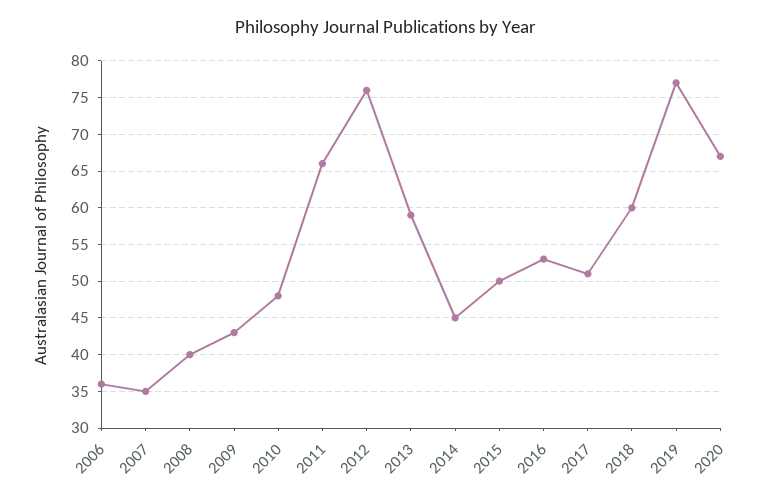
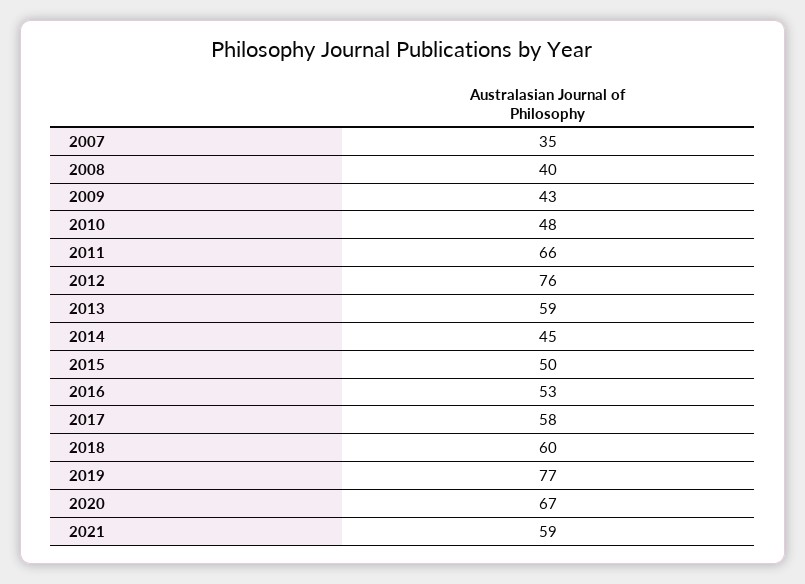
2006: 36 -> none
2017: 51 -> 58
2021: none -> 59

